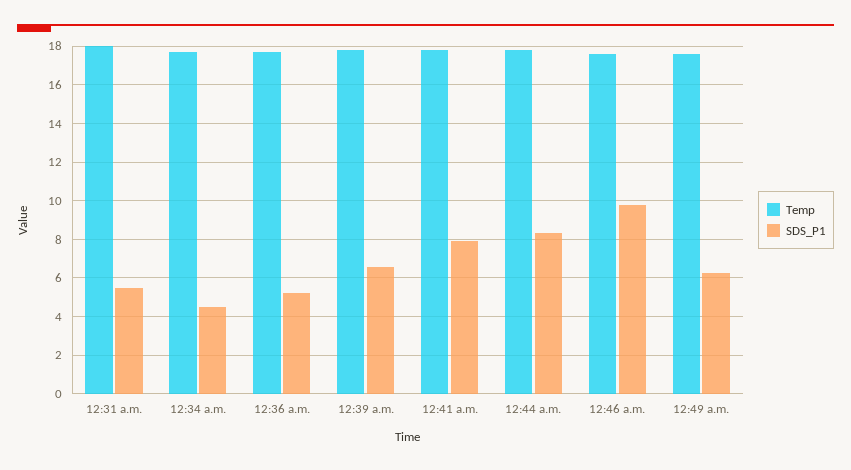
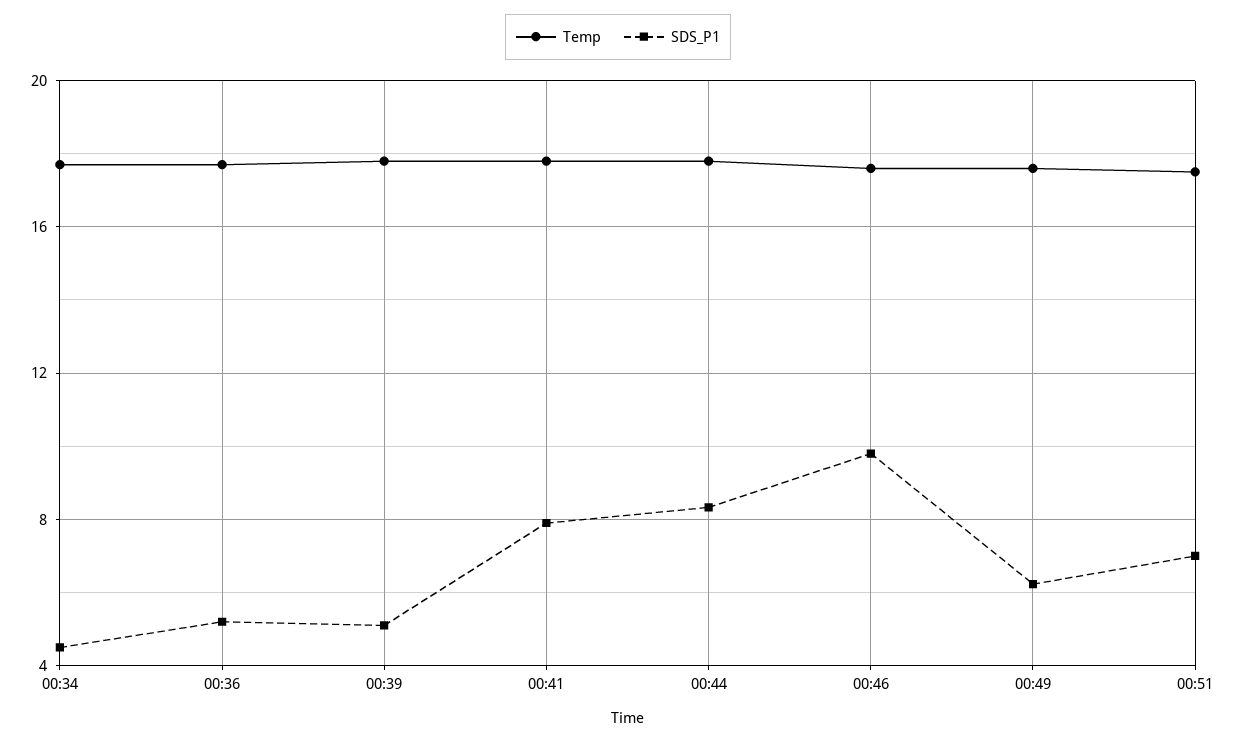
Temp, 12:31 a.m.: 18 -> none
SDS_P1, 12:31 a.m.: 5.5 -> none
SDS_P1, 12:39 a.m.: 6.5 -> 5
Temp, 00:51: none -> 17.5
SDS_P1, 00:51: none -> 7

